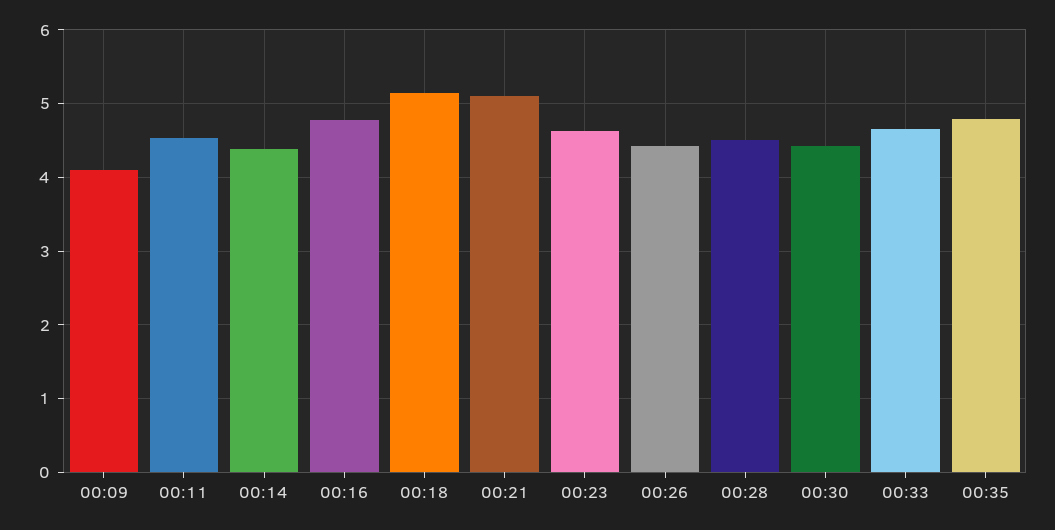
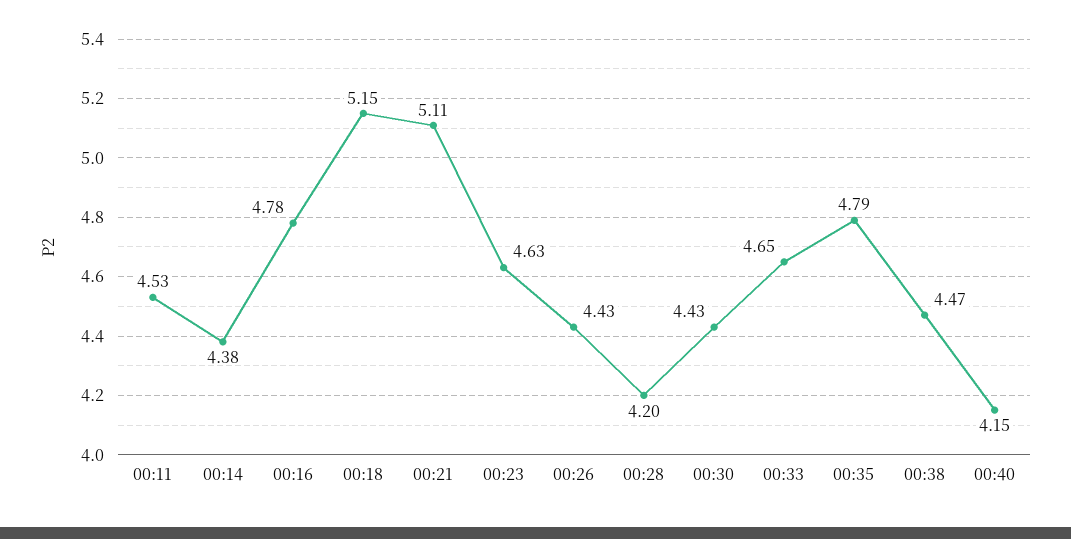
00:09: 4.1 -> none
00:28: 4.5 -> 4.2
00:38: none -> 4.47
00:40: none -> 4.15

